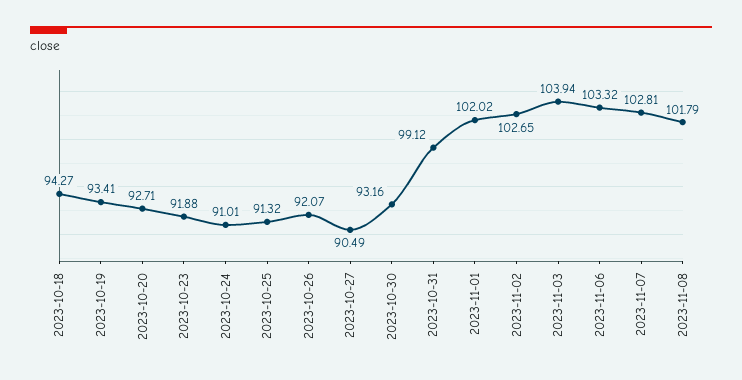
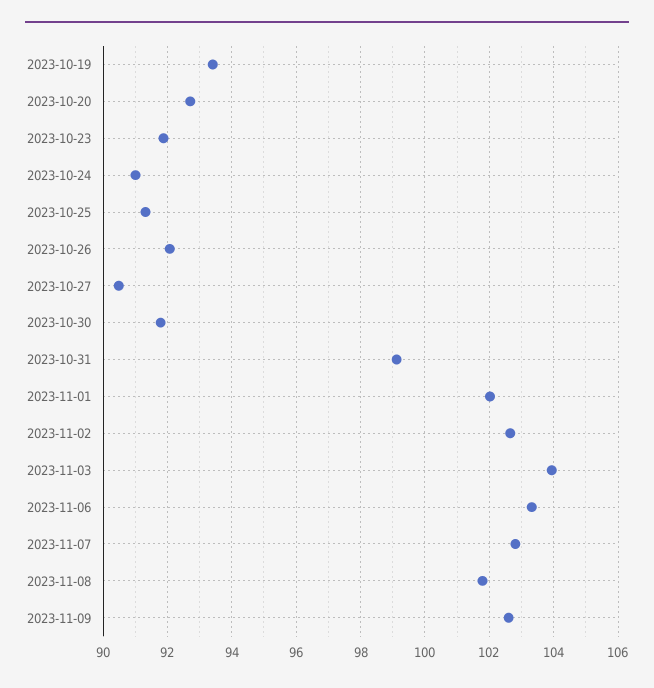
2023-10-18: 94.27 -> none
2023-10-30: 93.16 -> 91.8
2023-11-09: none -> 102.6

